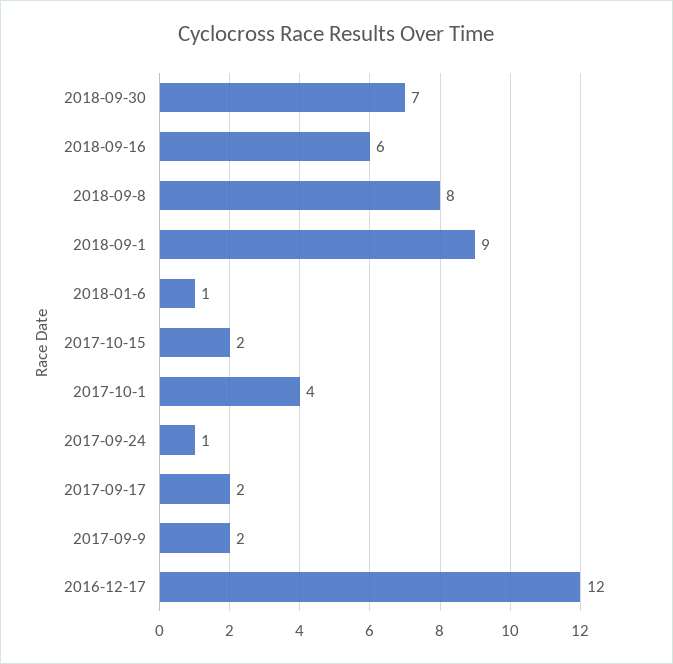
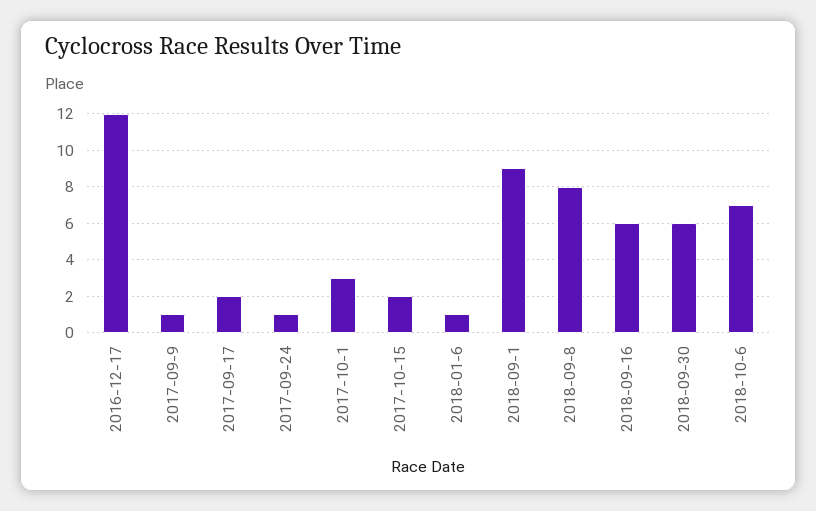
2018-09-30: 7 -> 6
2017-10-1: 4 -> 3
2017-09-9: 2 -> 1
2018-10-6: none -> 7

